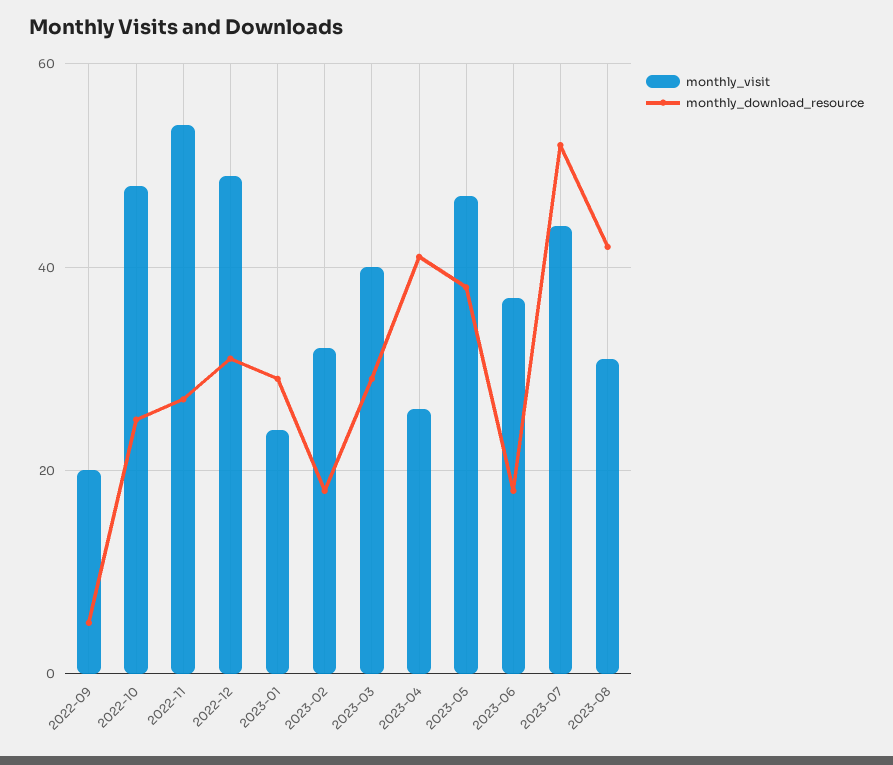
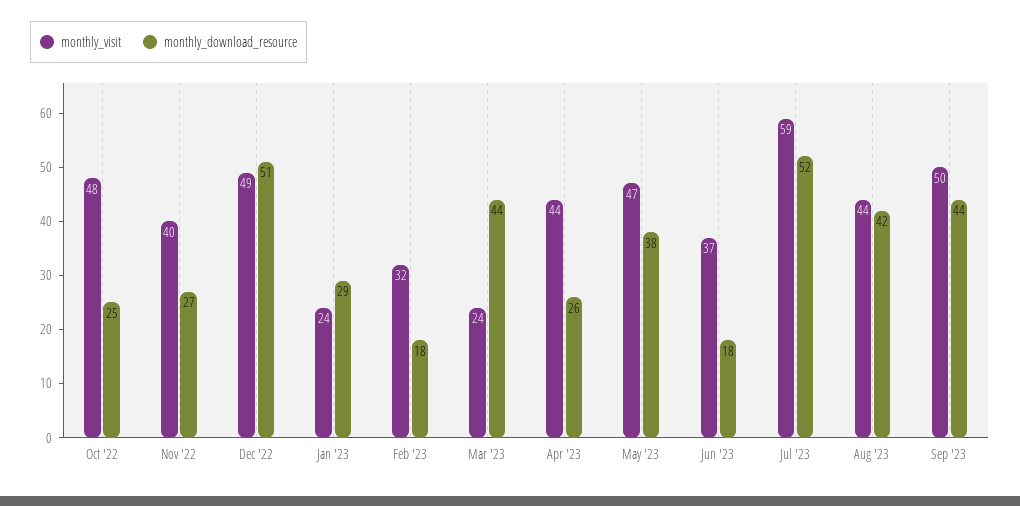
monthly_visit, 2022-09: 20 -> none
monthly_download_resource, 2022-09: 5 -> none
monthly_visit, 2022-11: 55 -> 40
monthly_download_resource, 2022-12: 30 -> 51
monthly_visit, 2023-03: 40 -> 24
monthly_download_resource, 2023-03: 30 -> 44
monthly_visit, 2023-04: 25 -> 44
monthly_download_resource, 2023-04: 40 -> 26
monthly_visit, 2023-07: 45 -> 59
monthly_visit, 2023-08: 30 -> 44
monthly_visit, Sep '23: none -> 50
monthly_download_resource, Sep '23: none -> 44

